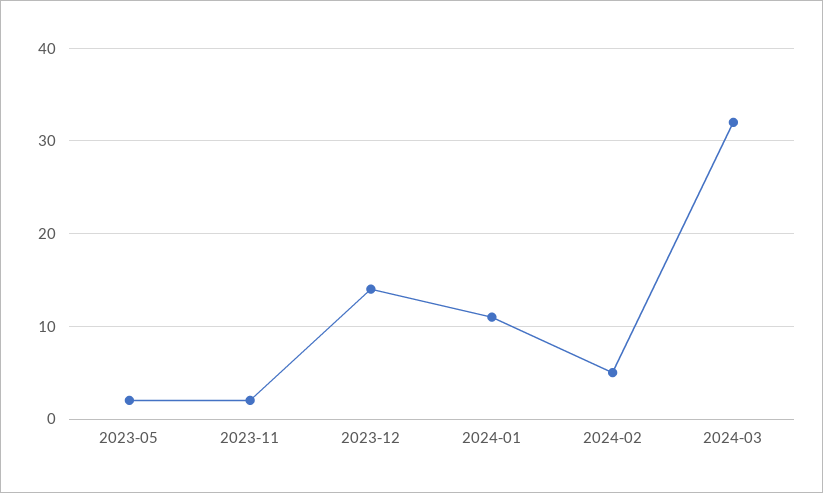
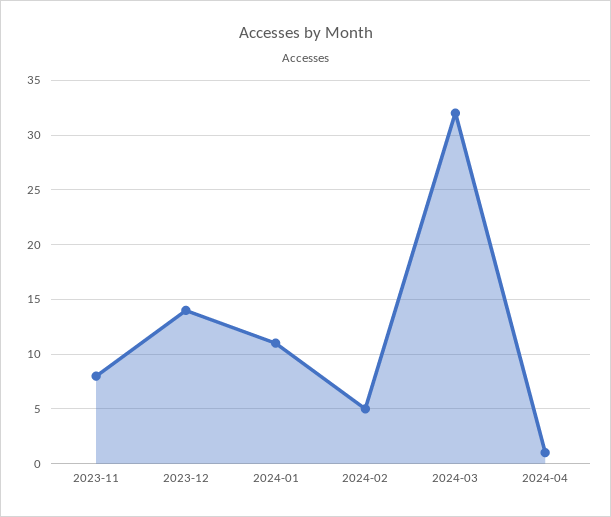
2023-05: 2 -> none
2023-11: 2 -> 8
2024-04: none -> 1

